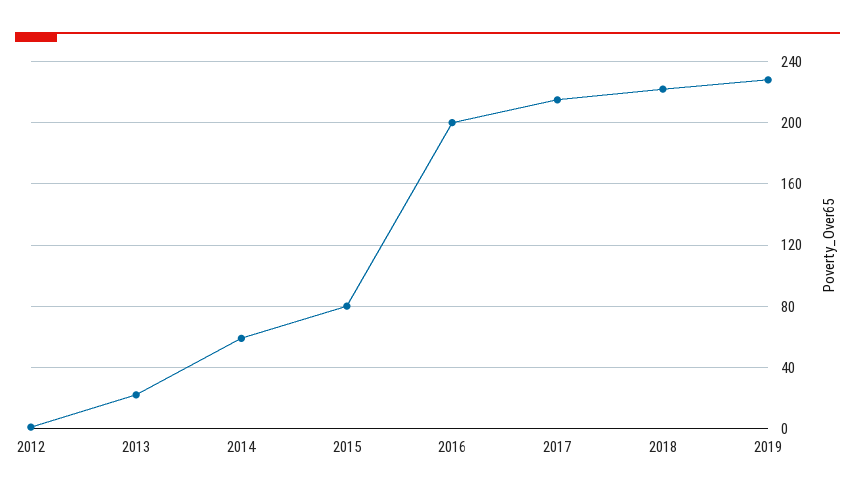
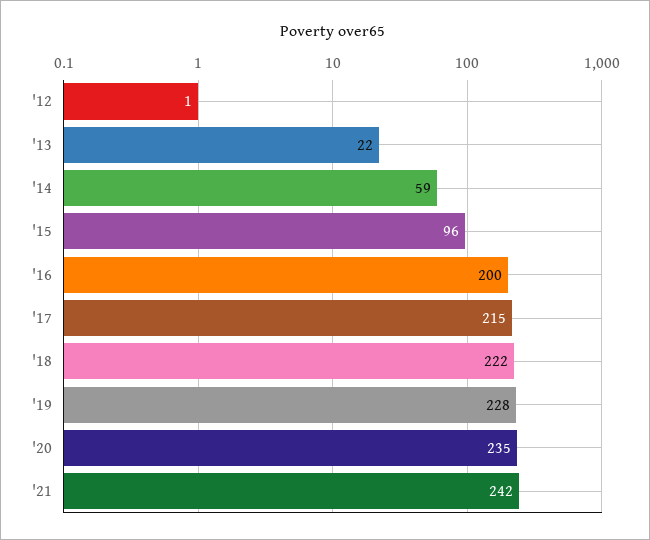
2015: 80 -> 96
'20: none -> 235
'21: none -> 242

